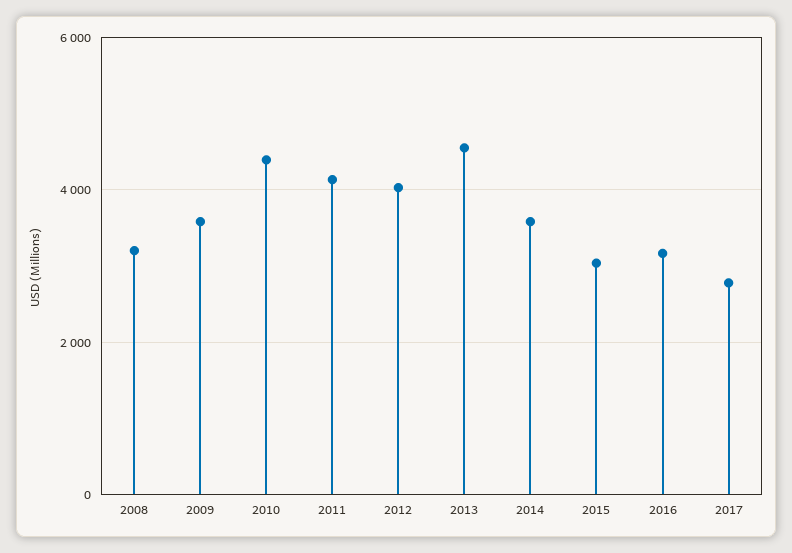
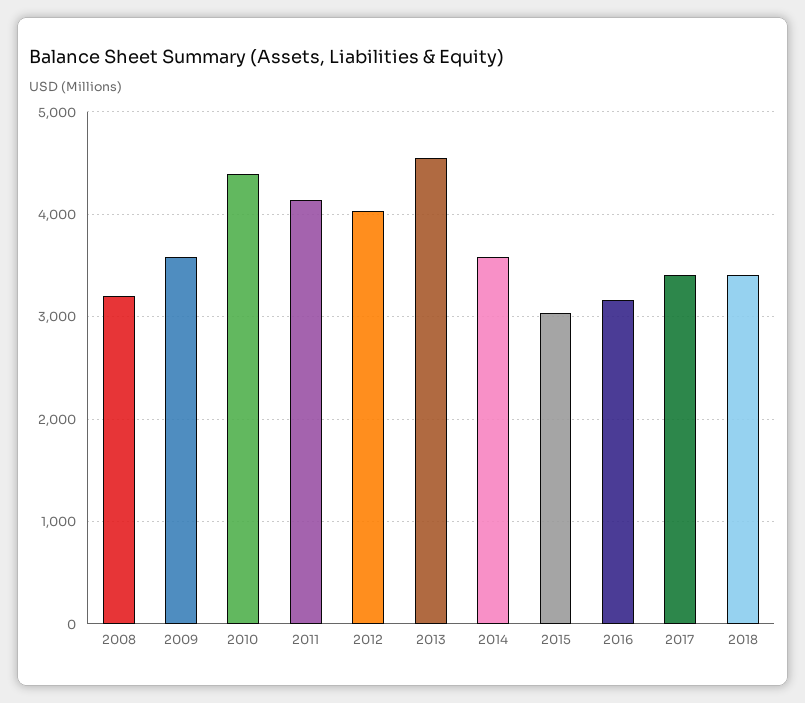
2017: 2800 -> 3400
2018: none -> 3400

